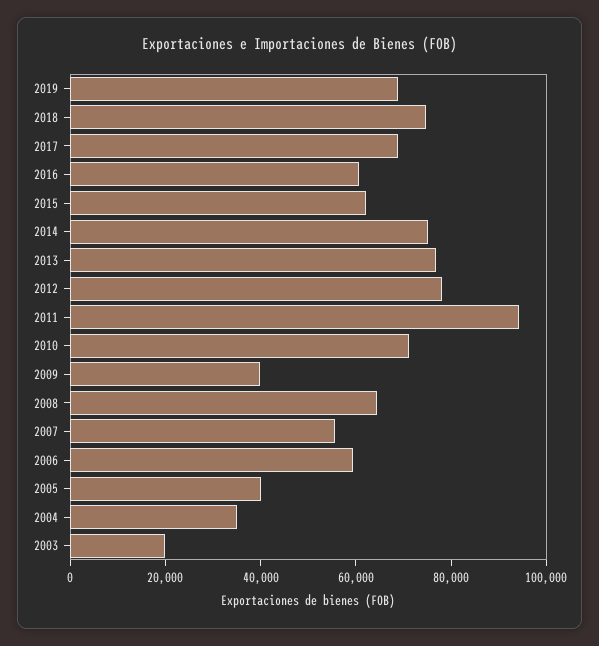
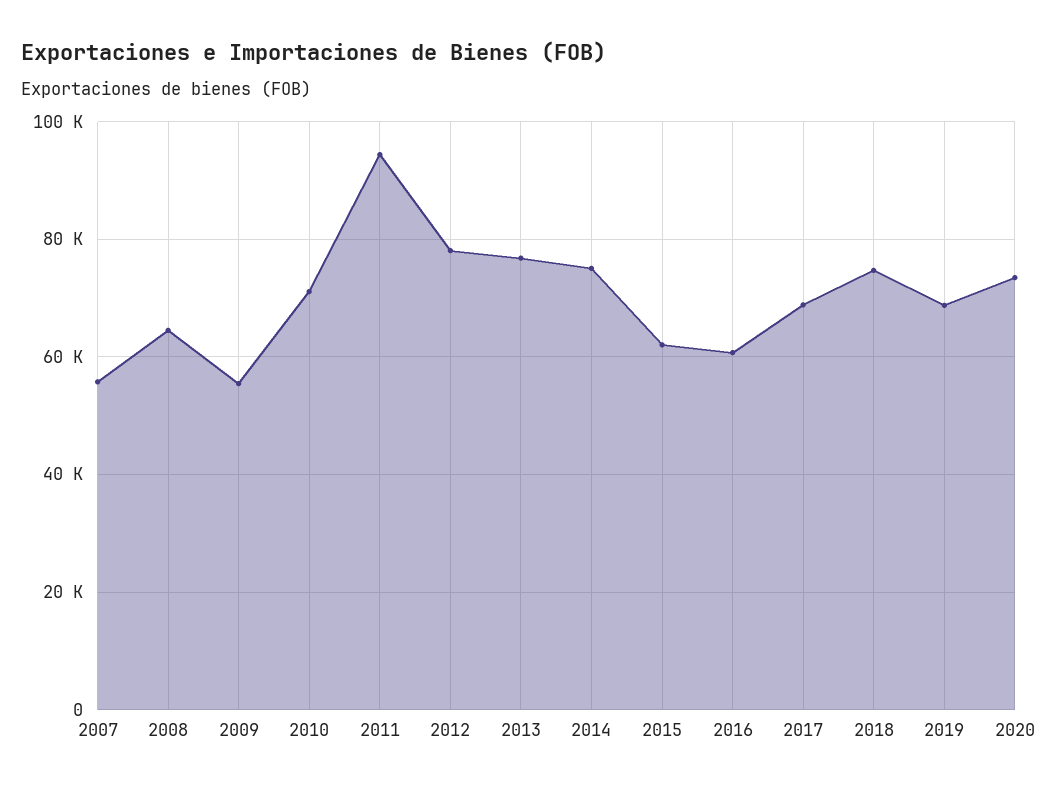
2009: 40000 -> 56000
2006: 60000 -> none
2005: 40000 -> none
2004: 35000 -> none
2003: 20000 -> none
2020: none -> 74000

